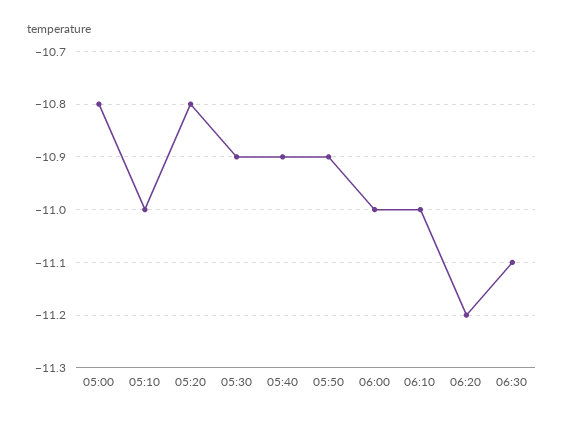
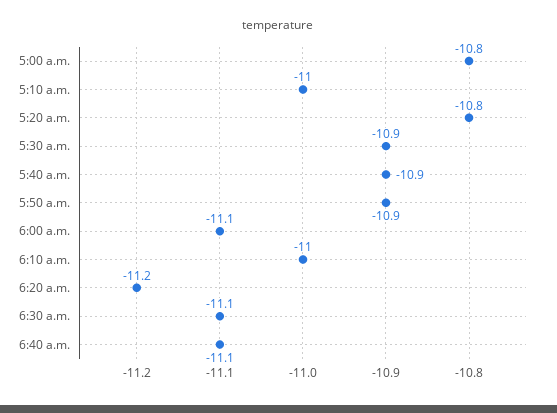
06:00: -11 -> -11.1
6:40 a.m.: none -> -11.1

